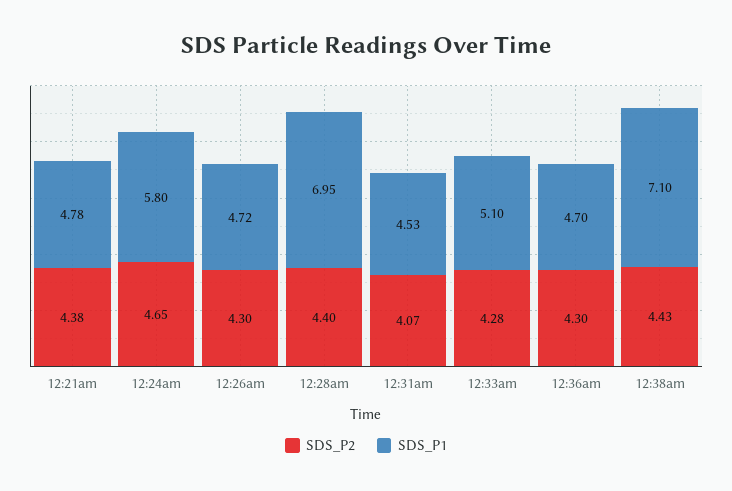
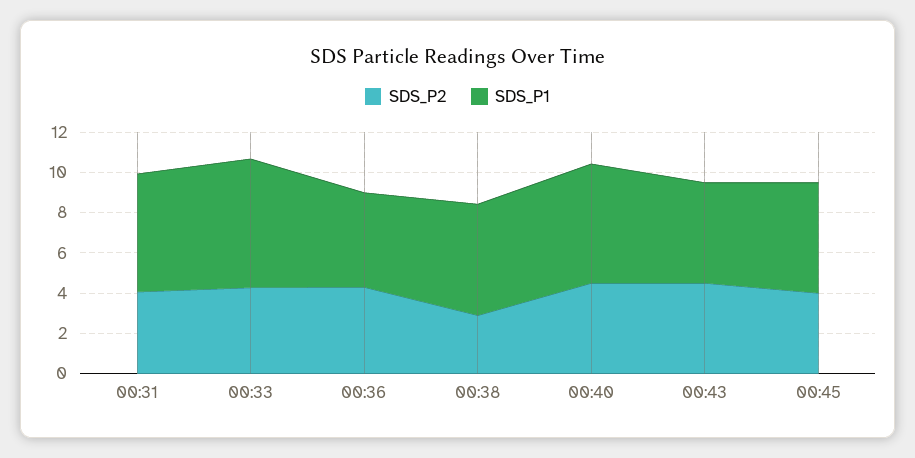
SDS_P2, 12:21am: 4.38 -> none
SDS_P1, 12:21am: 4.78 -> none
SDS_P2, 12:24am: 4.65 -> none
SDS_P1, 12:24am: 5.8 -> none
SDS_P2, 12:26am: 4.3 -> none
SDS_P1, 12:26am: 4.72 -> none
SDS_P2, 12:28am: 4.4 -> none
SDS_P1, 12:28am: 6.95 -> none
SDS_P1, 12:31am: 4.53 -> 6
SDS_P1, 12:33am: 5.1 -> 6.5
SDS_P2, 12:38am: 4.43 -> 3
SDS_P1, 12:38am: 7.1 -> 5.5
SDS_P2, 00:40: none -> 4.5
SDS_P1, 00:40: none -> 6
SDS_P2, 00:43: none -> 4.5
SDS_P1, 00:43: none -> 5
SDS_P2, 00:45: none -> 4
SDS_P1, 00:45: none -> 5.5

